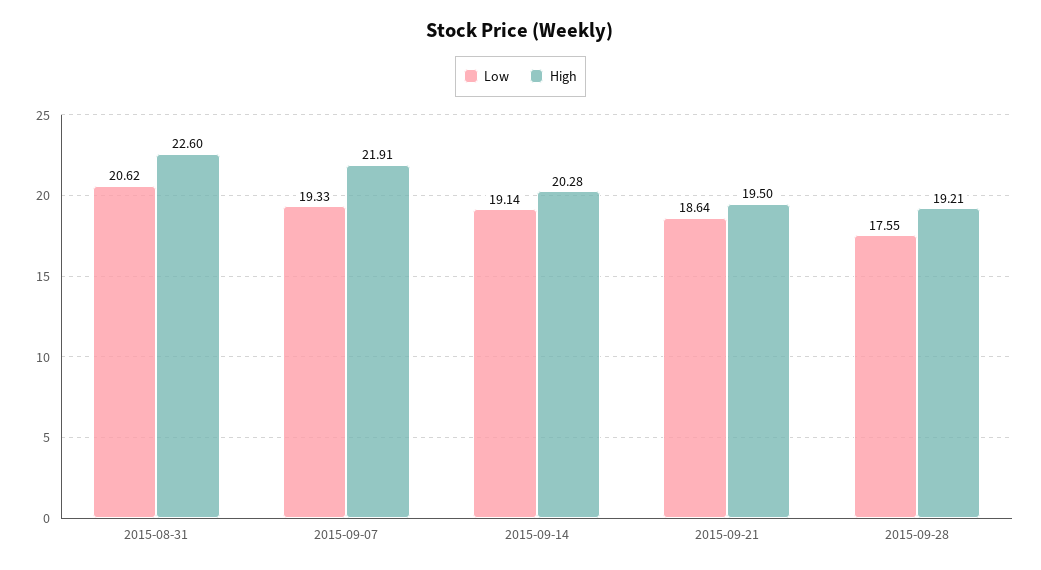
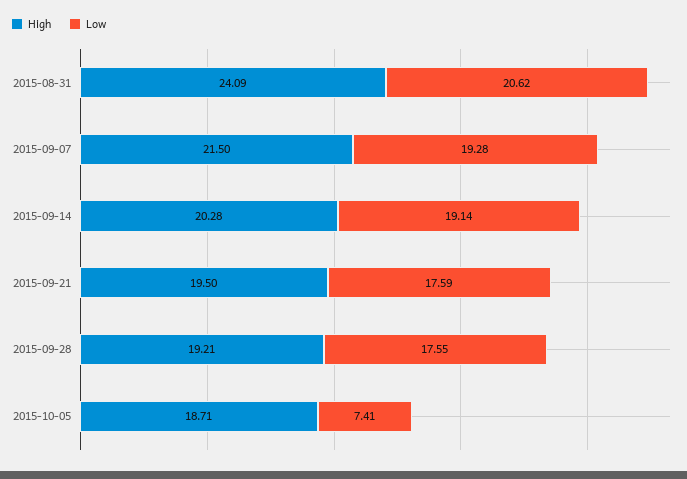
High, 2015-08-31: 22.6 -> 24.09
Low, 2015-09-07: 19.33 -> 19.28
High, 2015-09-07: 21.91 -> 21.5
Low, 2015-09-21: 18.64 -> 17.59
High, 2015-10-05: none -> 18.71
Low, 2015-10-05: none -> 7.41

